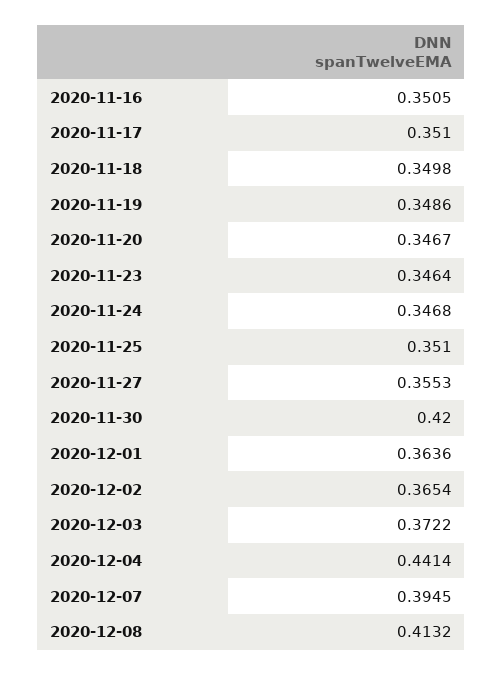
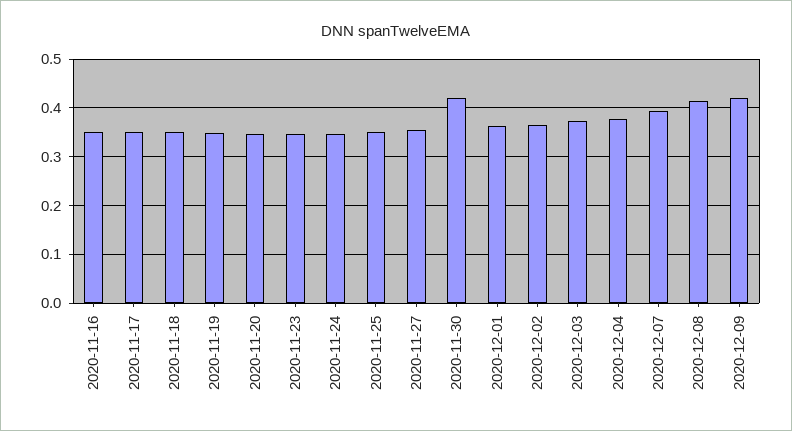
2020-12-04: 0.4414 -> 0.38
2020-12-09: none -> 0.42

